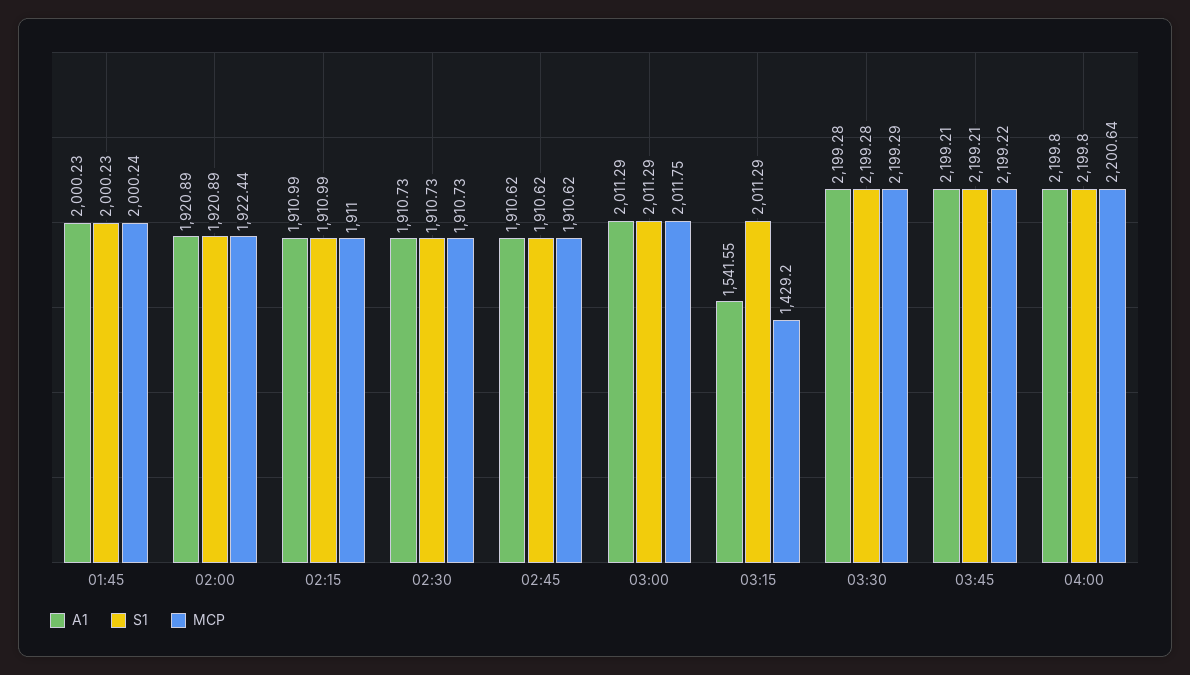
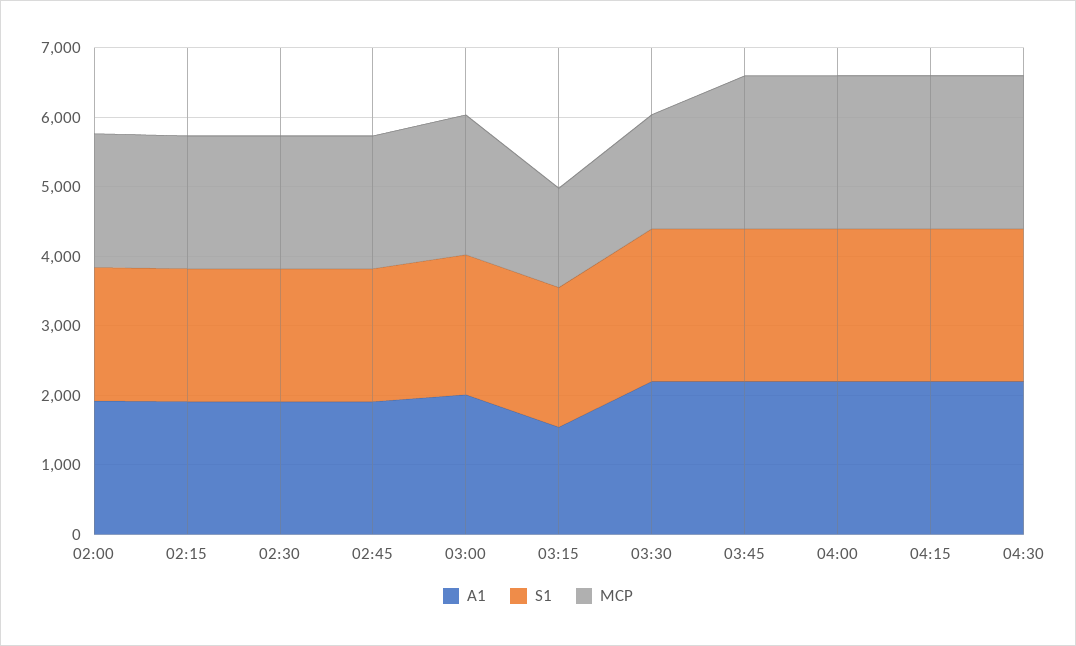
A1, 01:45: 2000.23 -> none
S1, 01:45: 2000.23 -> none
MCP, 01:45: 2000.24 -> none
MCP, 03:30: 2199.29 -> 1600
A1, 04:15: none -> 2200
S1, 04:15: none -> 2200
MCP, 04:15: none -> 2200
A1, 04:30: none -> 2200
S1, 04:30: none -> 2200
MCP, 04:30: none -> 2200

